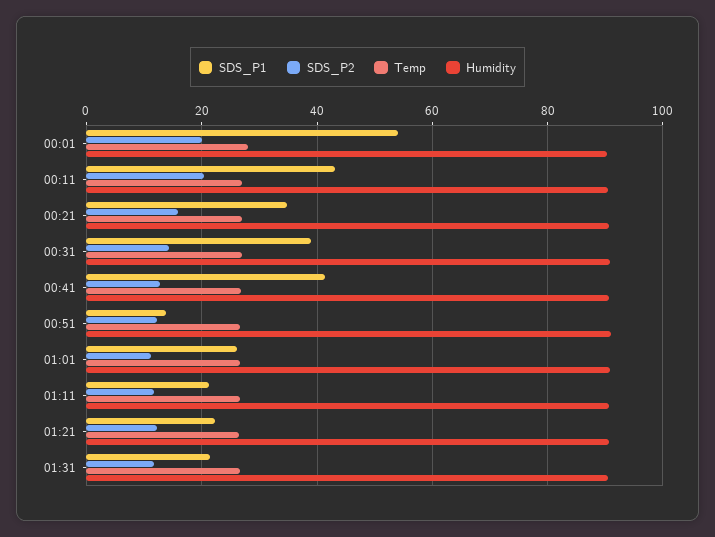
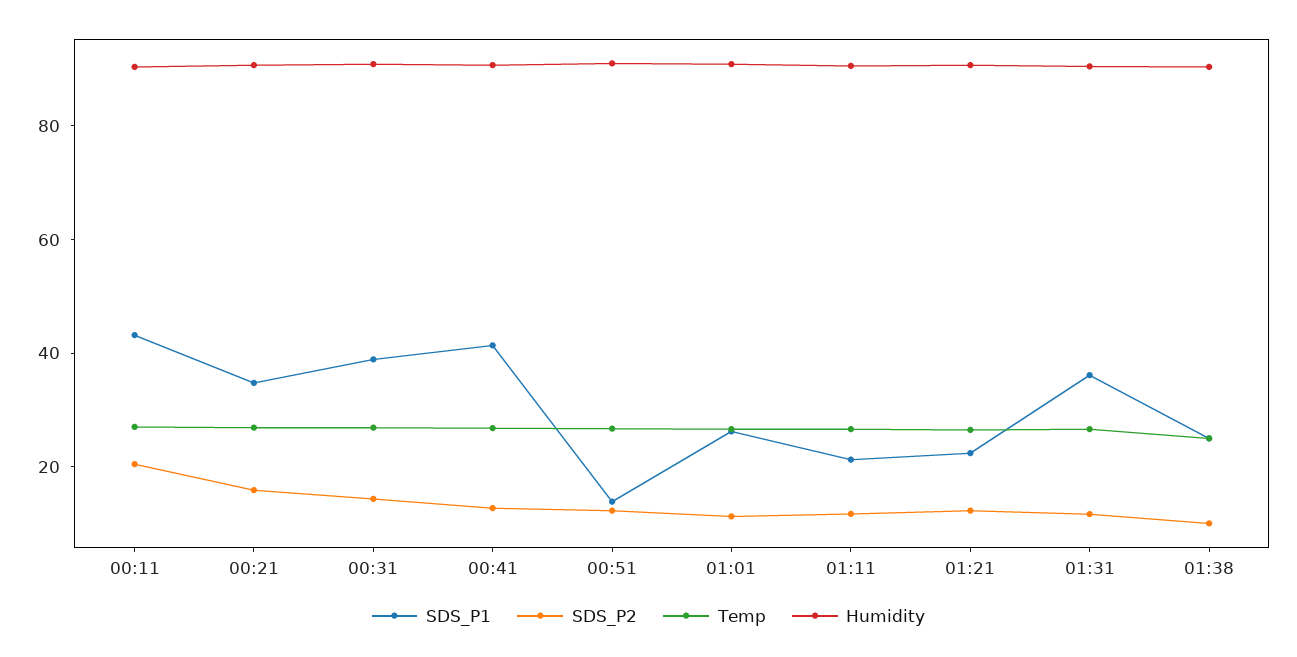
SDS_P1, 00:01: 54 -> none
SDS_P2, 00:01: 20 -> none
Temp, 00:01: 28 -> none
Humidity, 00:01: 90 -> none
SDS_P1, 01:31: 22 -> 35
SDS_P1, 01:38: none -> 25
SDS_P2, 01:38: none -> 10
Temp, 01:38: none -> 25
Humidity, 01:38: none -> 90

